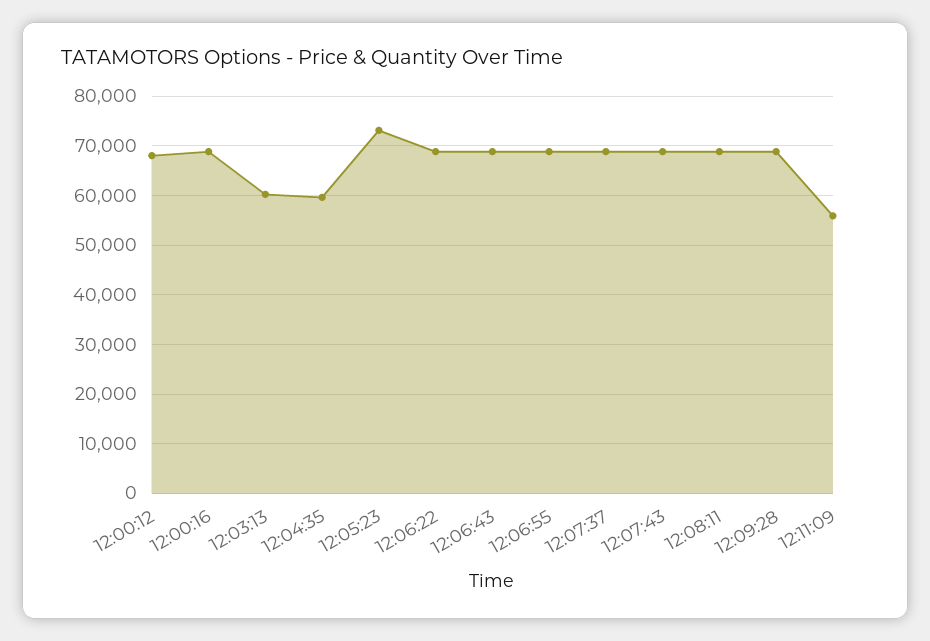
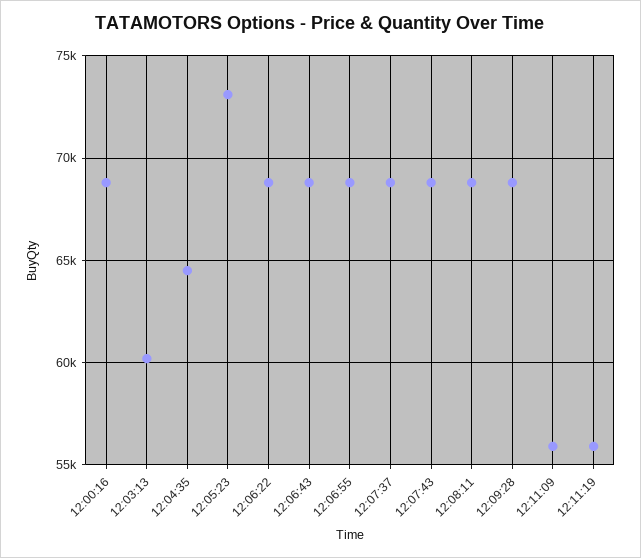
12:00:12: 68000 -> none
12:04:35: 60000 -> 64500
12:11:19: none -> 56000

